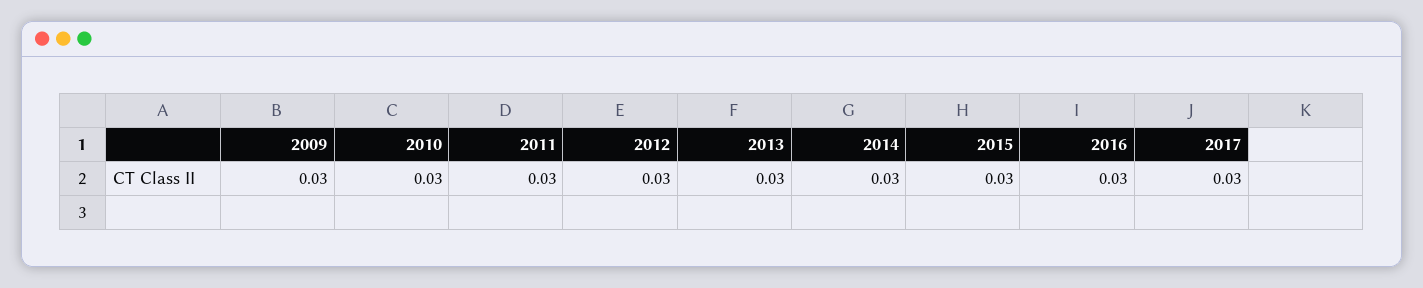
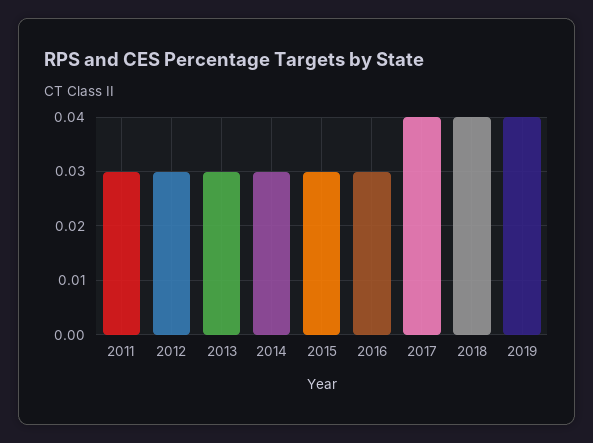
2009: 0.03 -> none
2010: 0.03 -> none
2017: 0.03 -> 0.04
2018: none -> 0.04
2019: none -> 0.04

